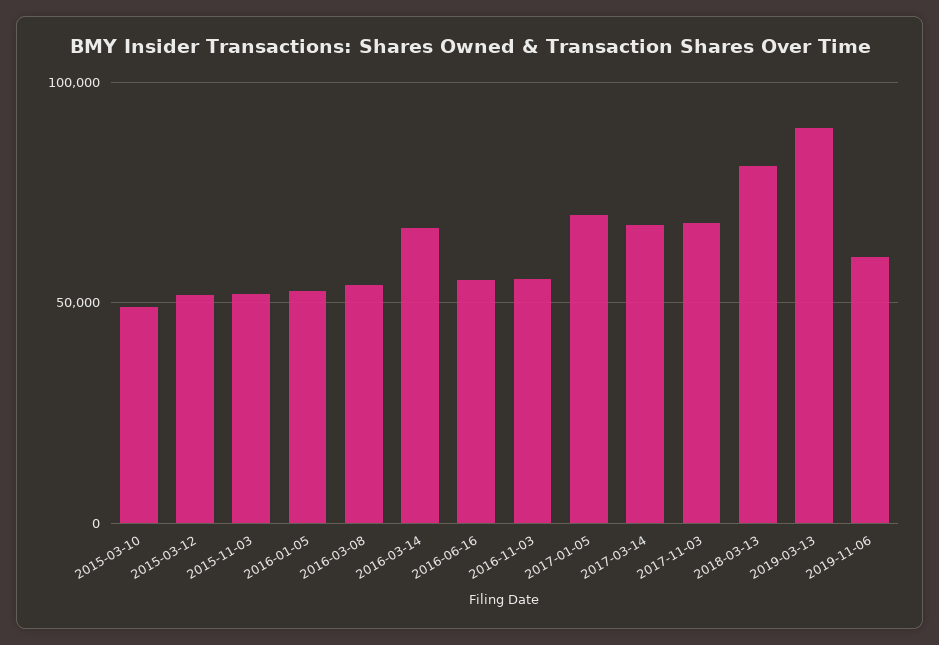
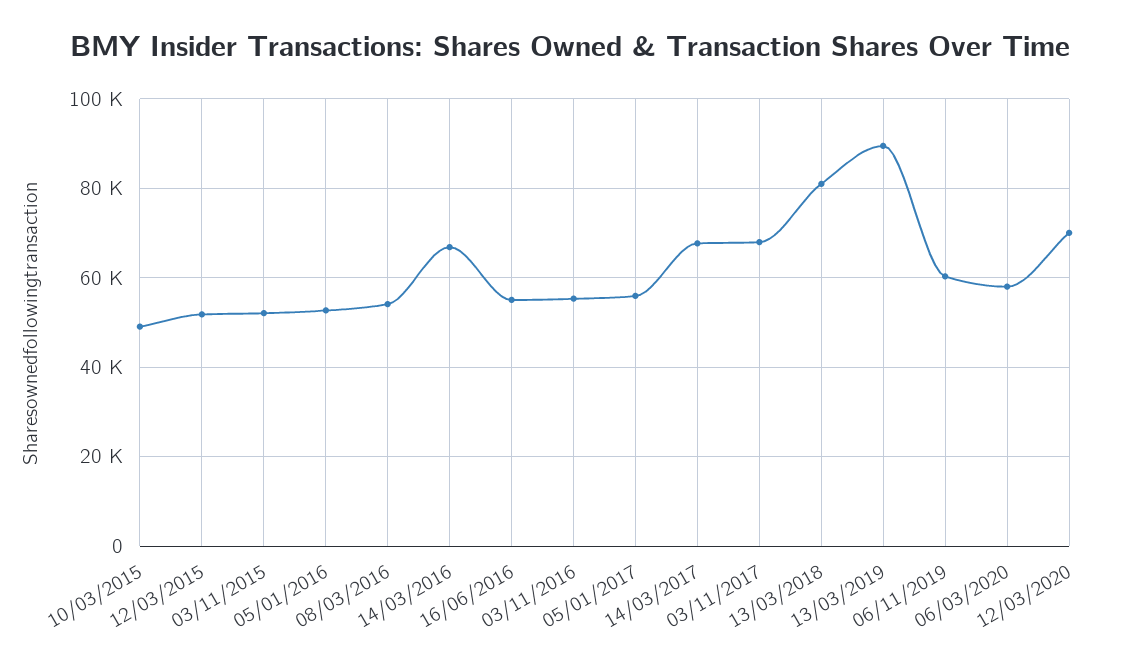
2017-01-05: 70000 -> 56000
06/03/2020: none -> 58000
12/03/2020: none -> 70000

